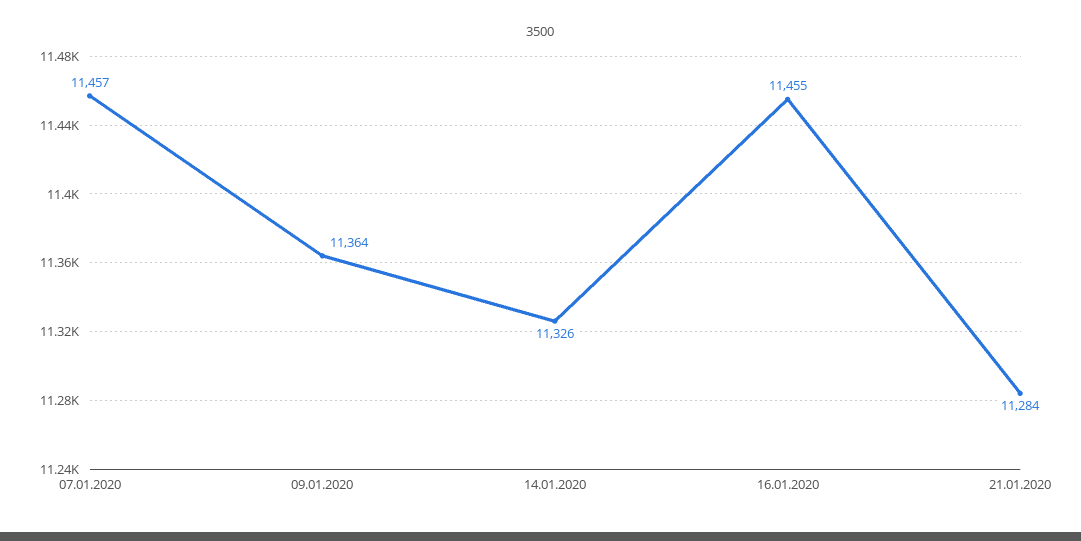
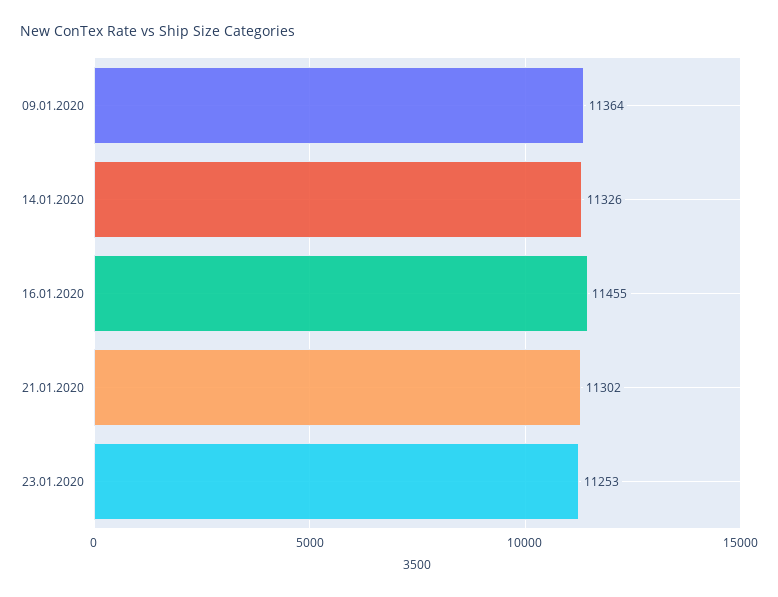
07.01.2020: 11457 -> none
21.01.2020: 11284 -> 11302
23.01.2020: none -> 11253

